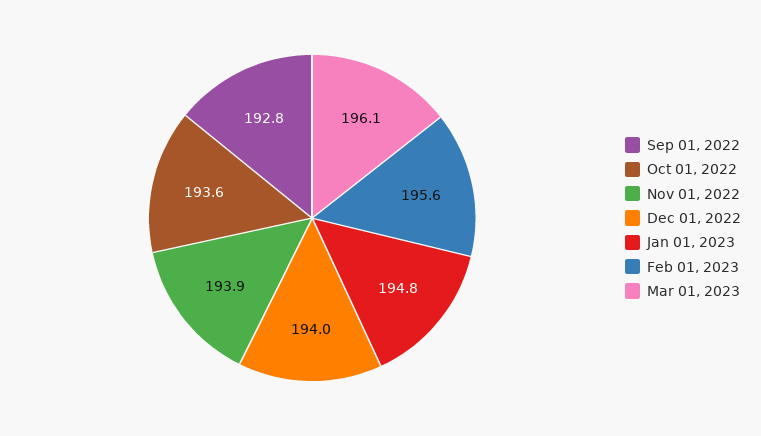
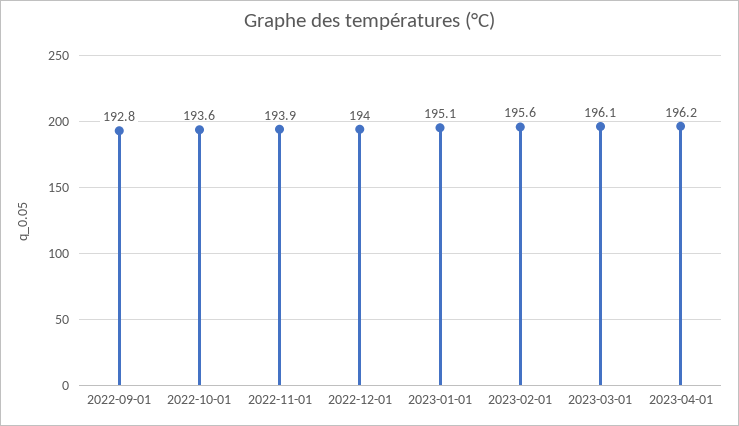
Jan 01, 2023: 194.8 -> 195.1
2023-04-01: none -> 196.2

